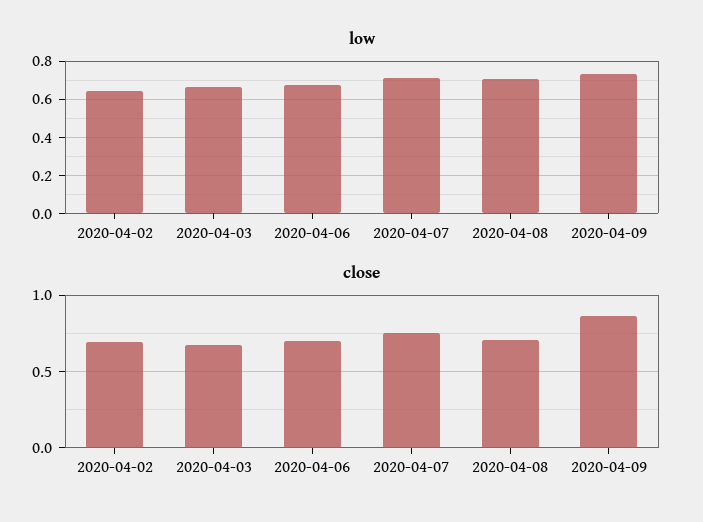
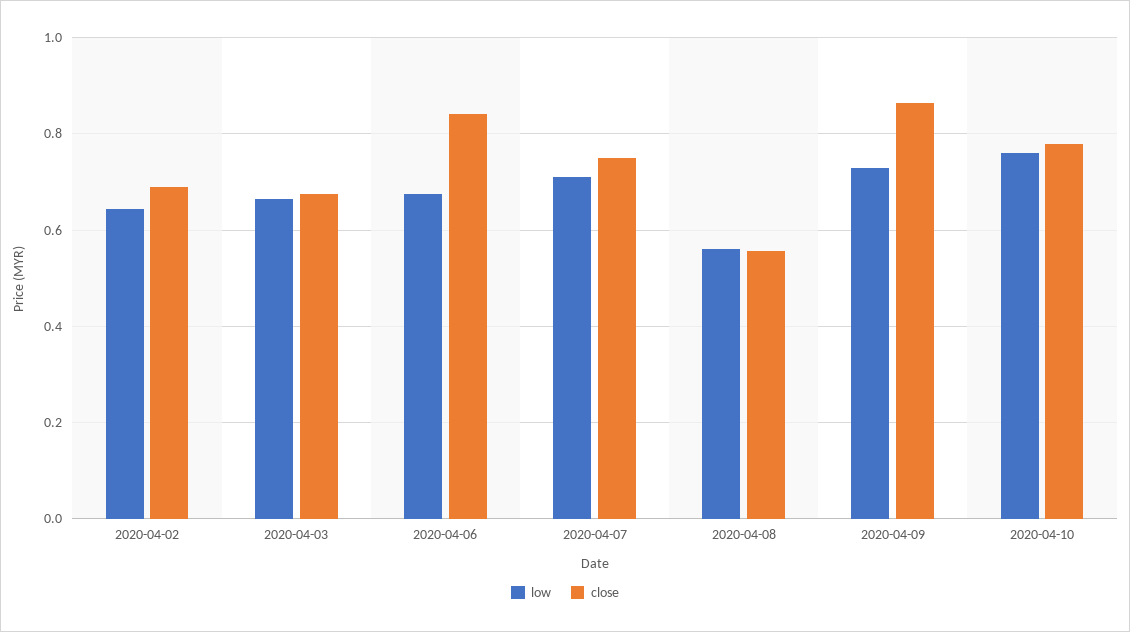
low, 2020-04-08: 0.7 -> 0.56
close, 2020-04-06: 0.7 -> 0.84
close, 2020-04-08: 0.7 -> 0.56
low, 2020-04-10: none -> 0.76
close, 2020-04-10: none -> 0.78

